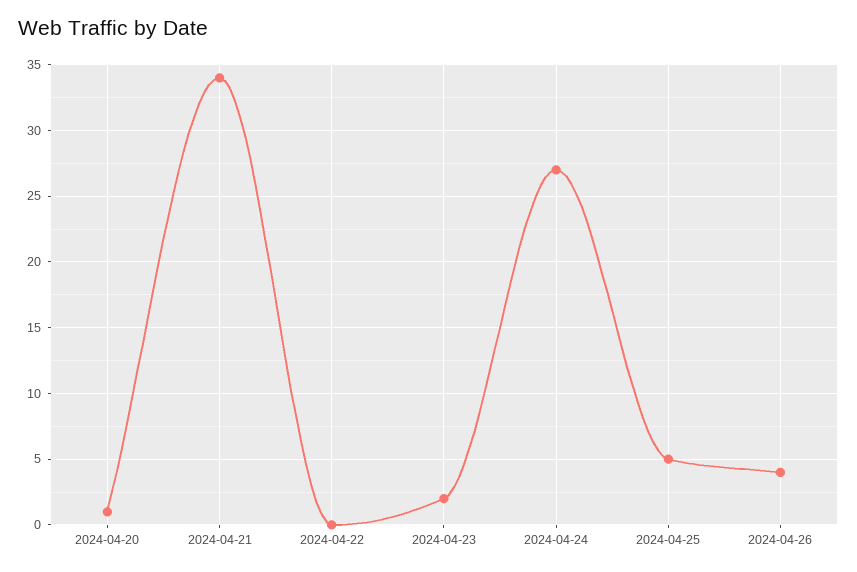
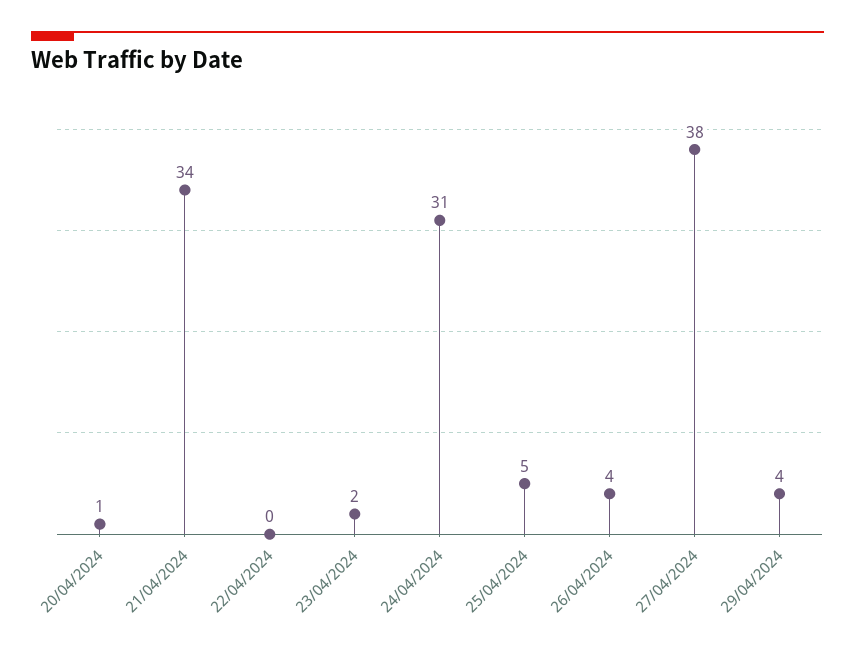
2024-04-24: 27 -> 31
27/04/2024: none -> 38
29/04/2024: none -> 4

